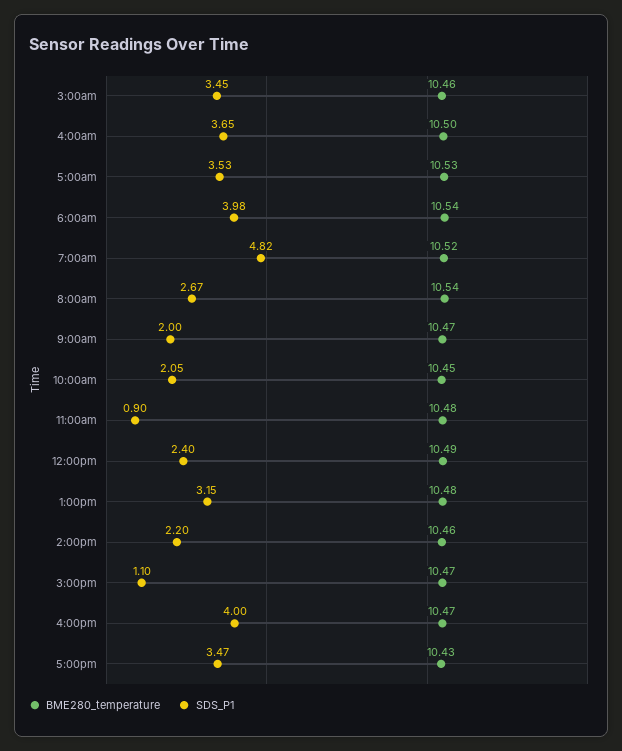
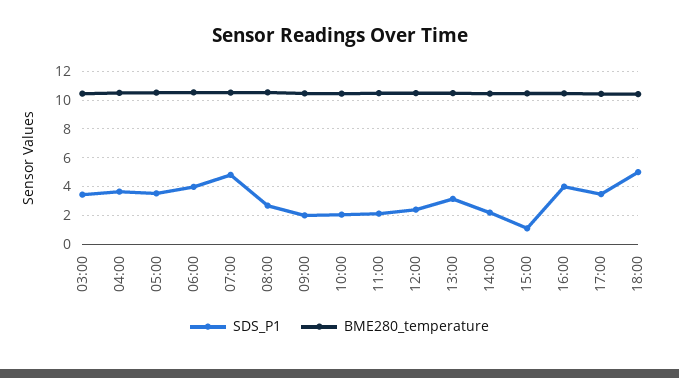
SDS_P1, 11:00am: 0.9 -> 2
SDS_P1, 18:00: none -> 5
BME280_temperature, 18:00: none -> 10.5

